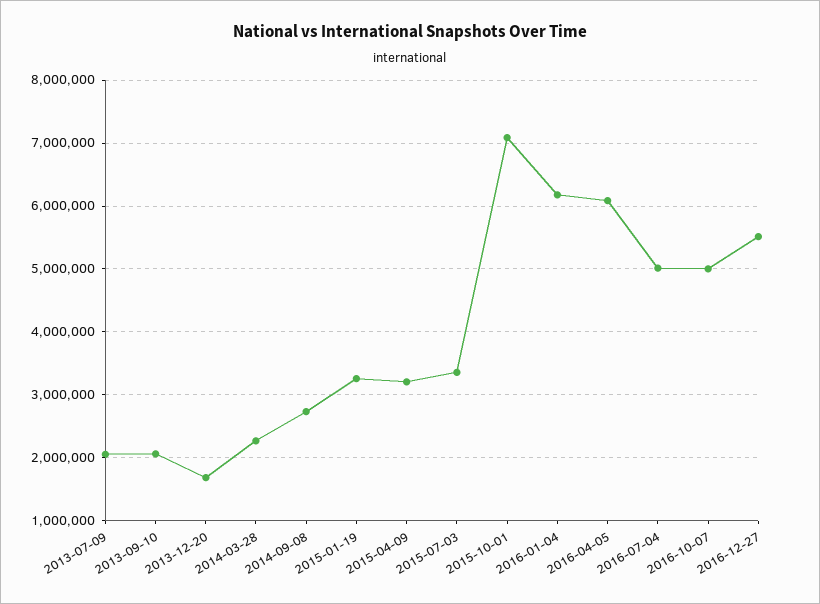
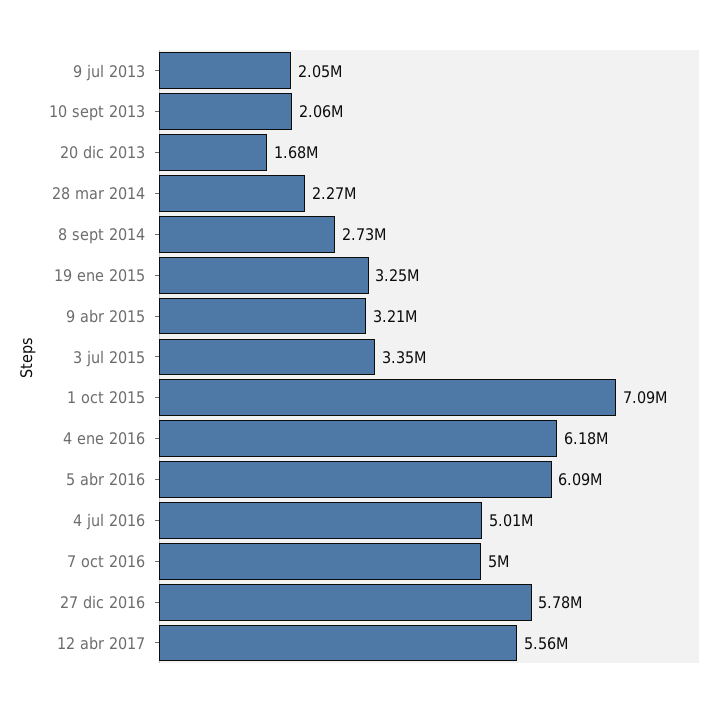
2016-12-27: 5500000 -> 5780000
12 abr 2017: none -> 5560000

